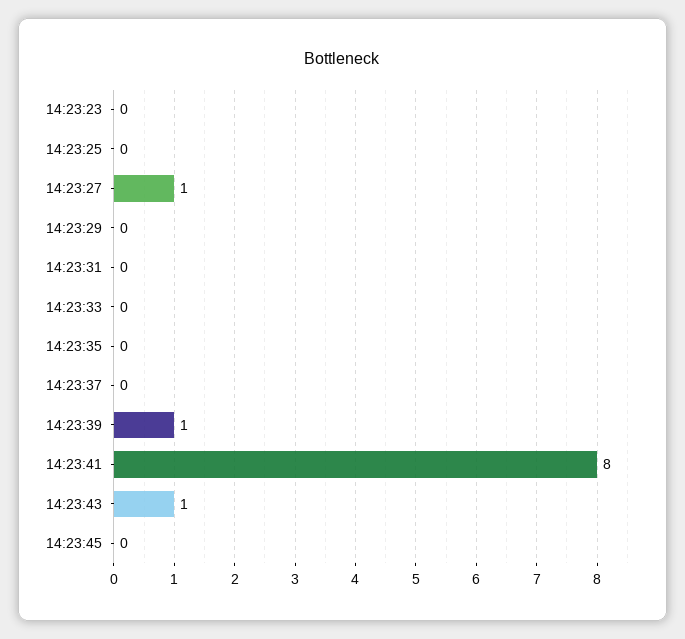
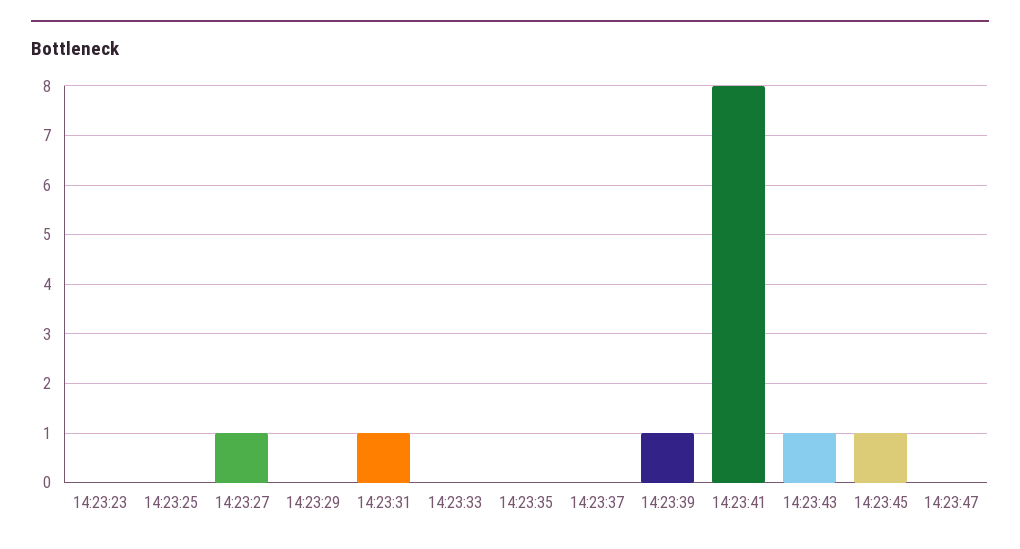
14:23:31: 0 -> 1
14:23:45: 0 -> 1
14:23:47: none -> 0

